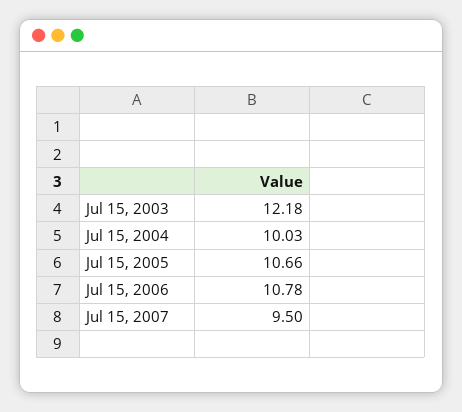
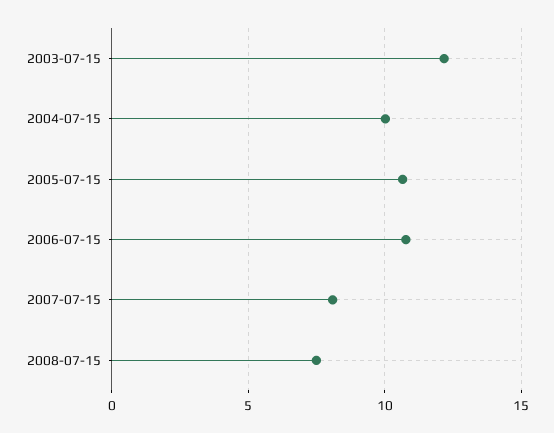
Jul 15, 2007: 9.5 -> 8
2008-07-15: none -> 7.5

